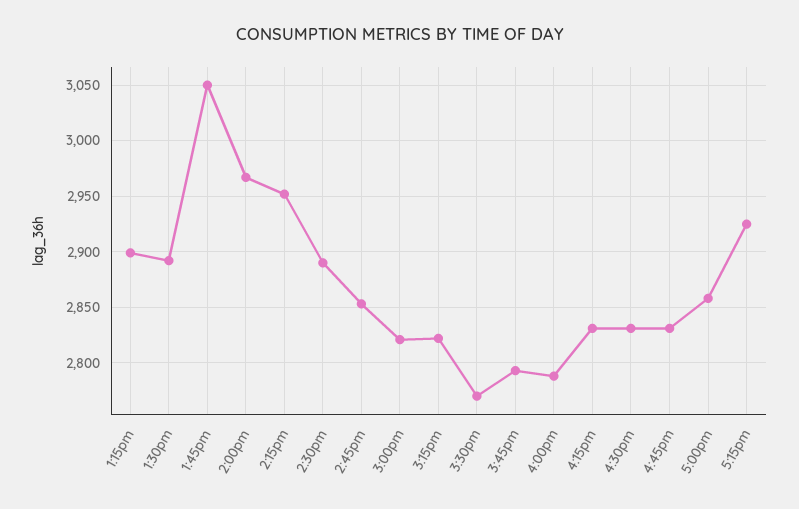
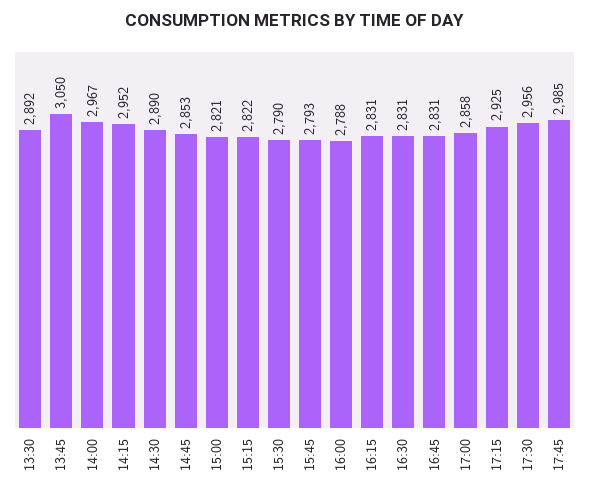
1:15pm: 2900 -> none
3:30pm: 2770 -> 2790
17:30: none -> 2956
17:45: none -> 2985

